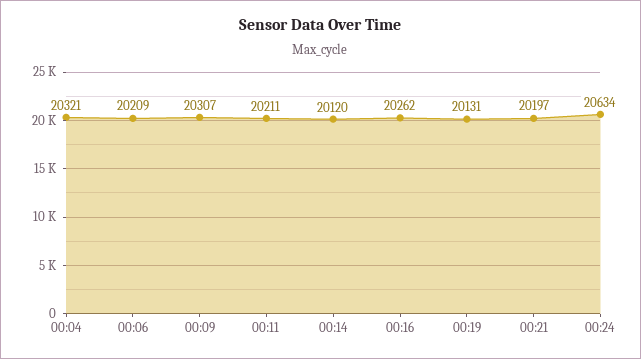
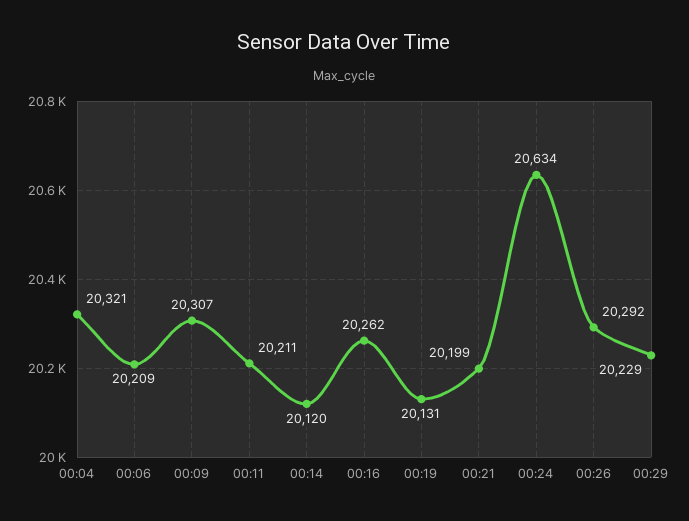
00:21: 20197 -> 20199
00:26: none -> 20292
00:29: none -> 20229

